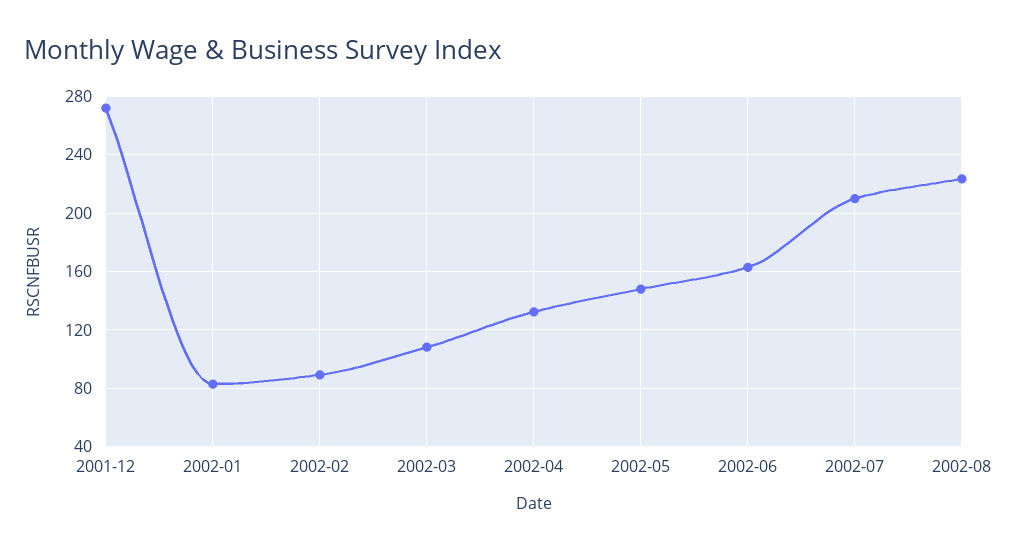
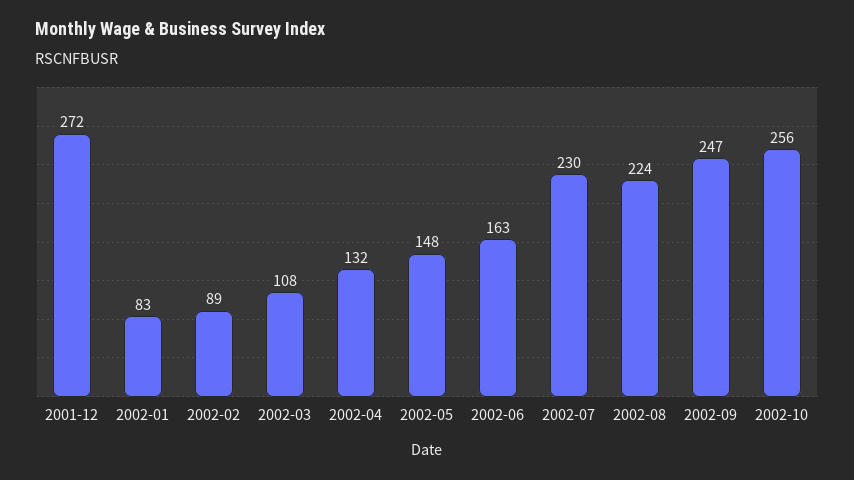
2002-07: 210 -> 230
2002-09: none -> 247
2002-10: none -> 256

